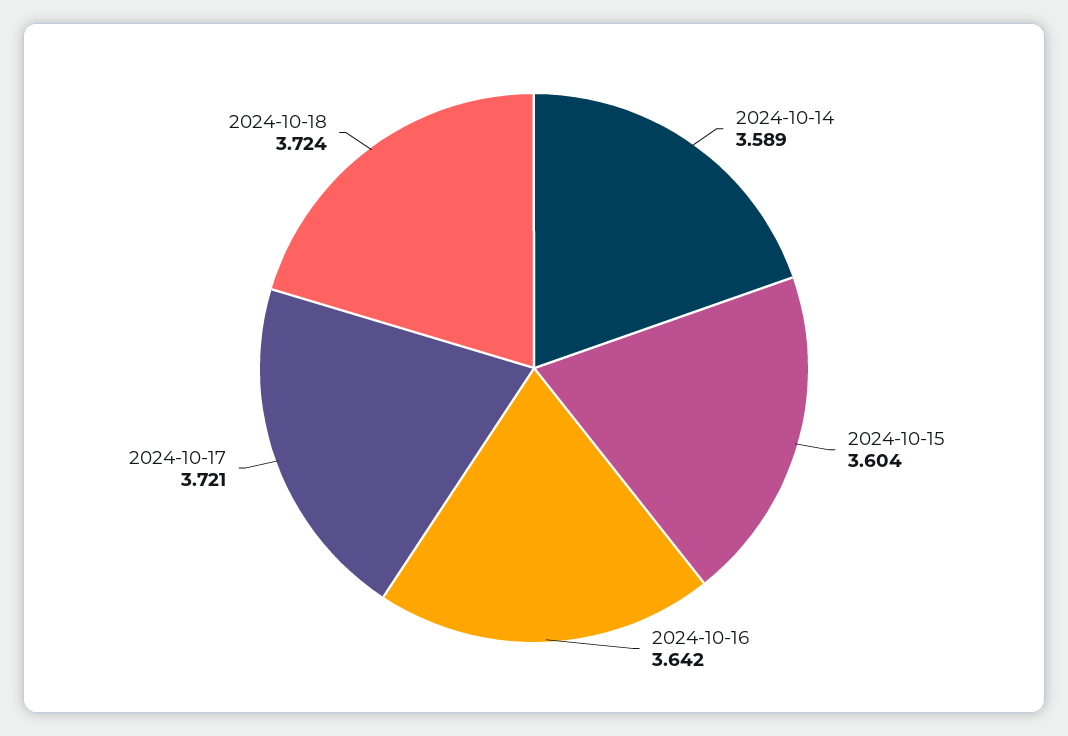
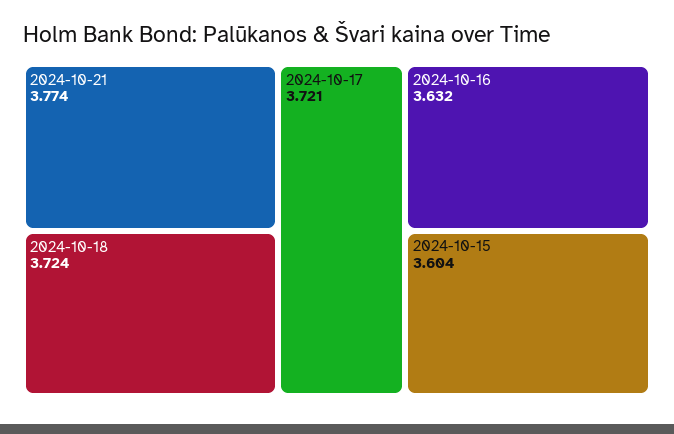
2024-10-14: 3.589 -> none
2024-10-16: 3.642 -> 3.632
2024-10-21: none -> 3.774

